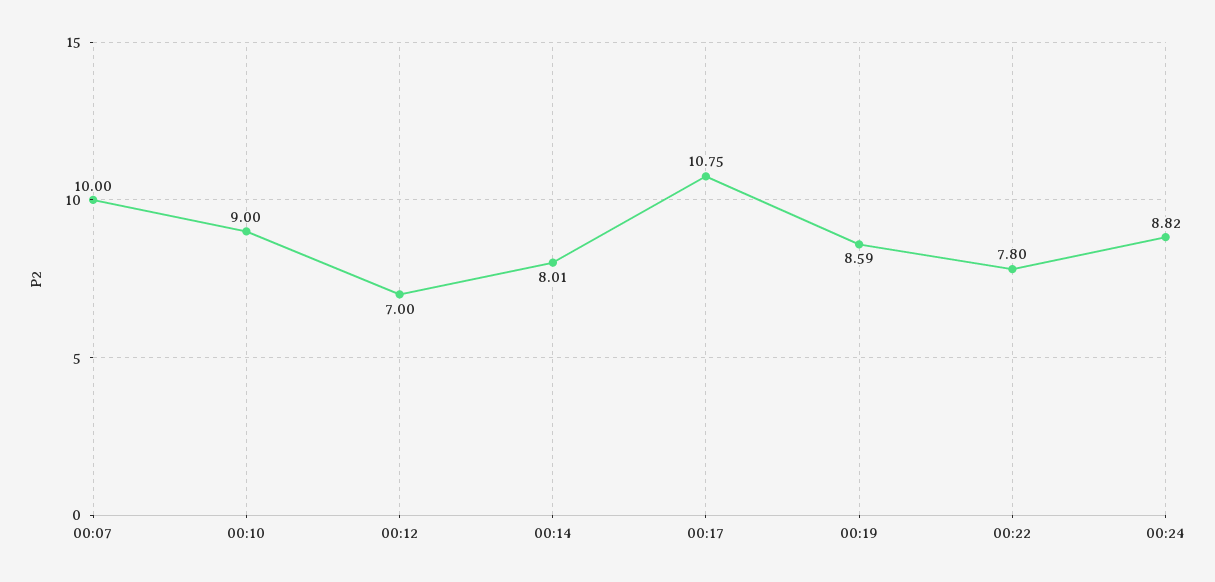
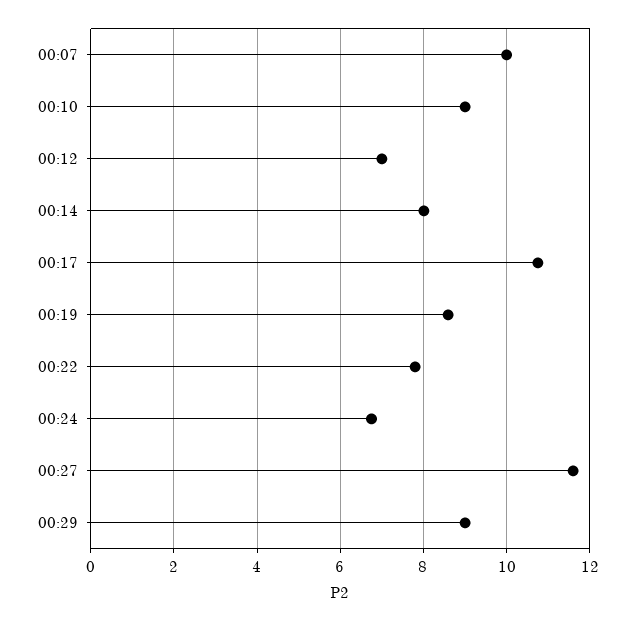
00:24: 8.82 -> 6.8
00:27: none -> 11.6
00:29: none -> 9

